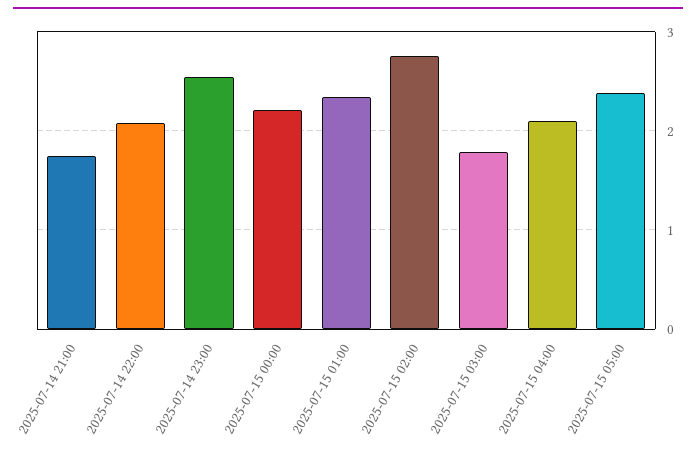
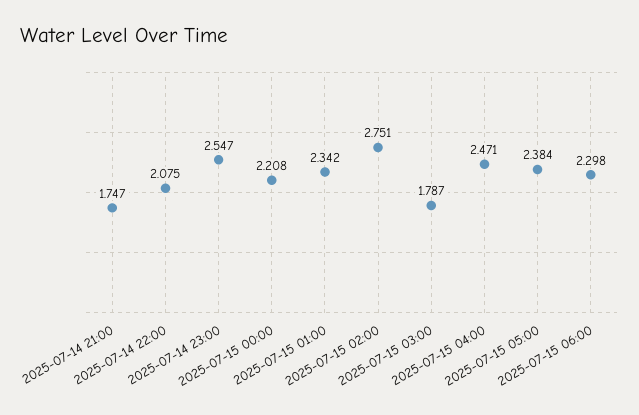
2025-07-15 04:00: 2.1 -> 2.471
2025-07-15 06:00: none -> 2.298

